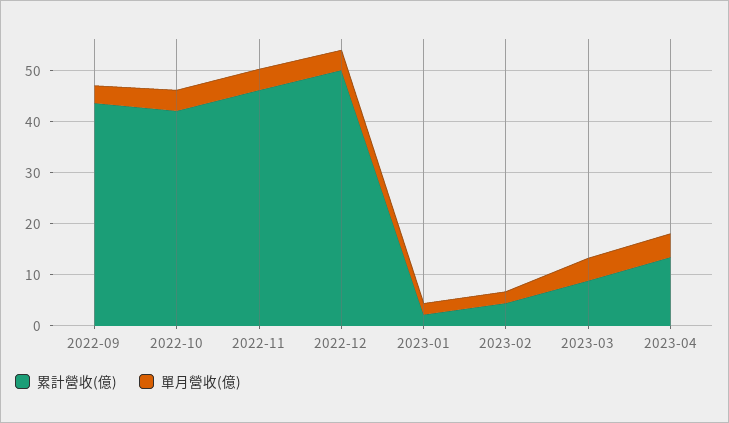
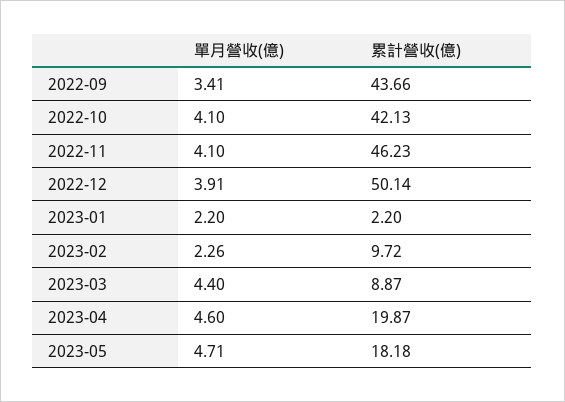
累計營收(億), 2023-02: 4 -> 9.72
累計營收(億), 2023-04: 14 -> 19.87
單月營收(億), 2023-05: none -> 4.71
累計營收(億), 2023-05: none -> 18.18

